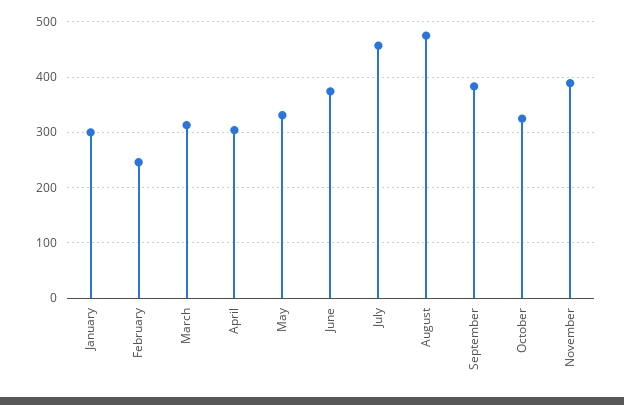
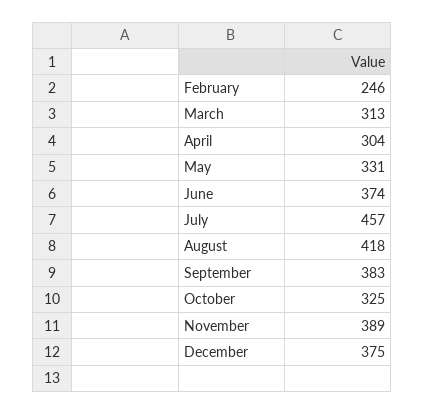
January: 300 -> none
August: 480 -> 418
December: none -> 375

